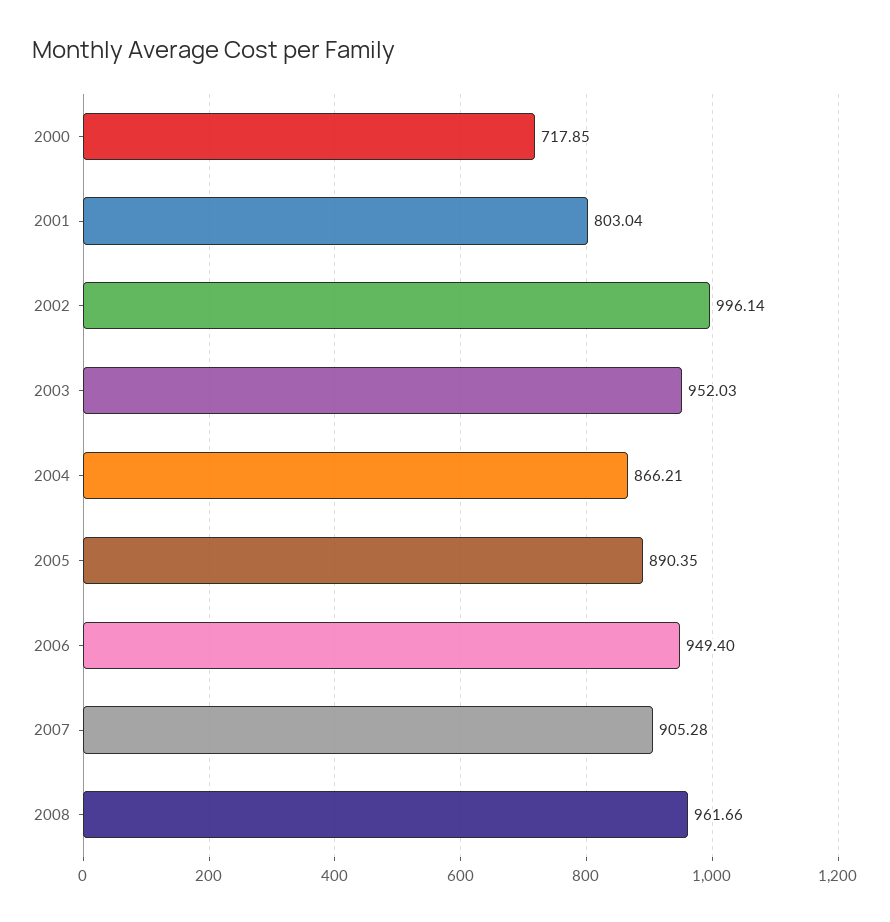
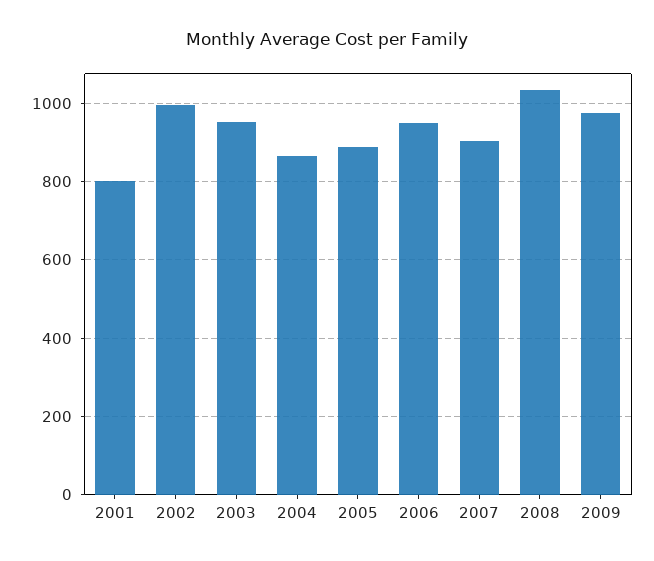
2000: 717.85 -> none
2008: 961.66 -> 1040
2009: none -> 980

